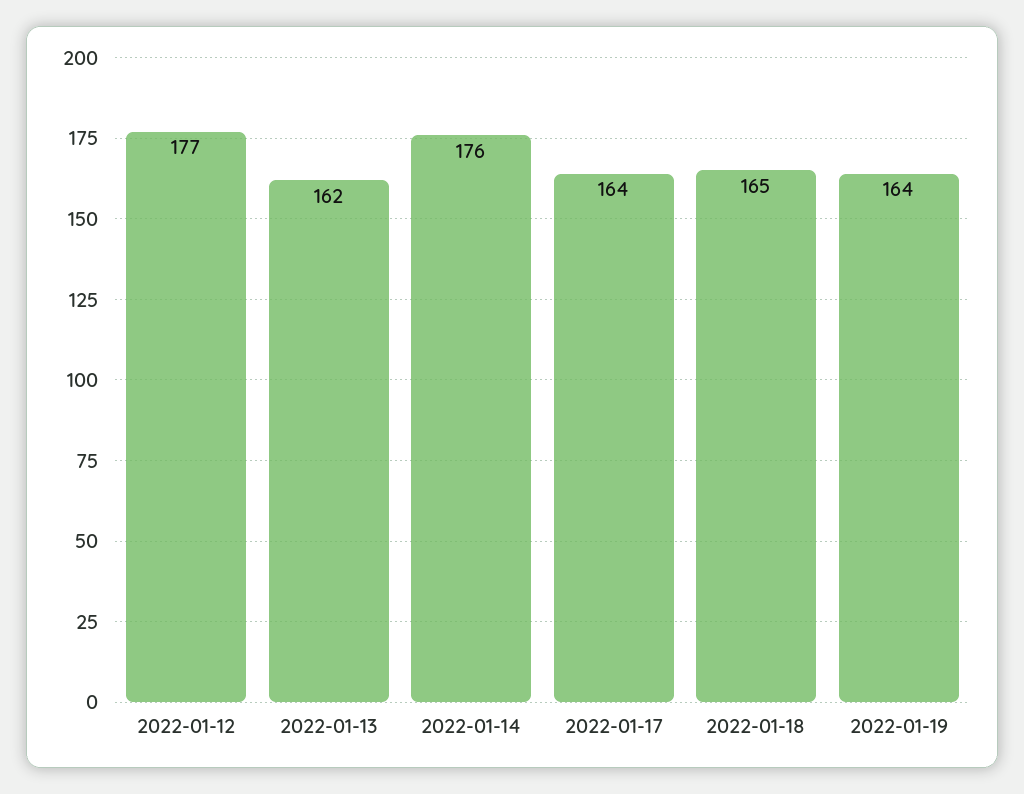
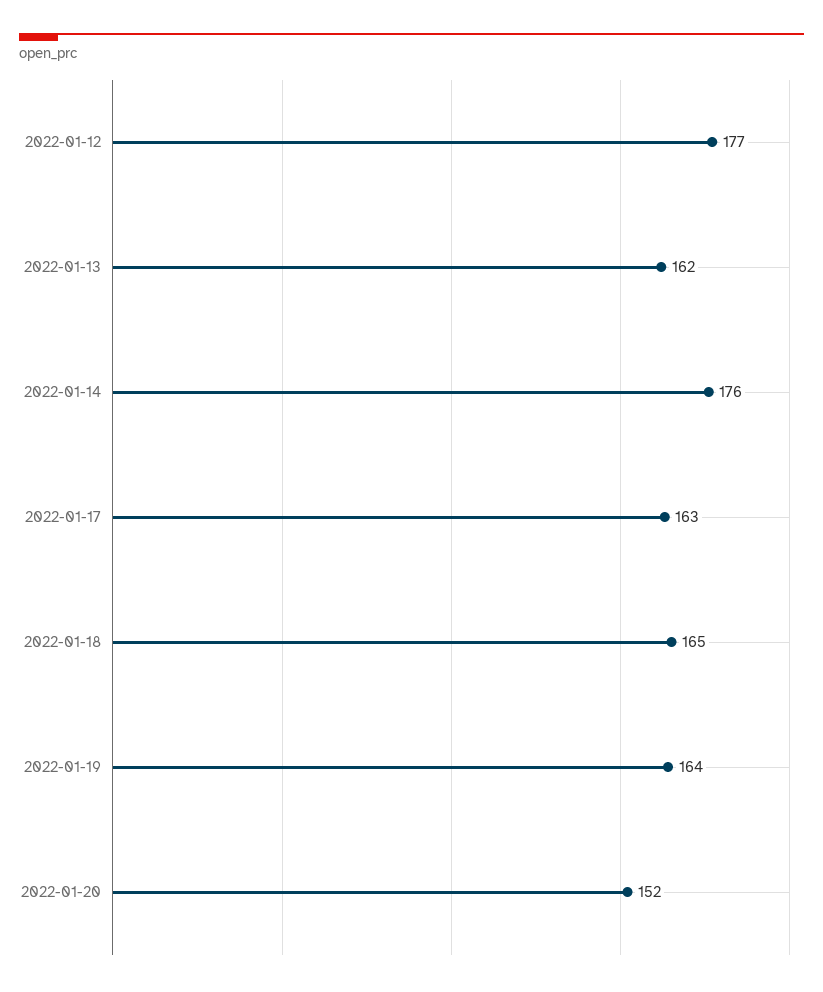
2022-01-17: 164 -> 163
2022-01-20: none -> 152

